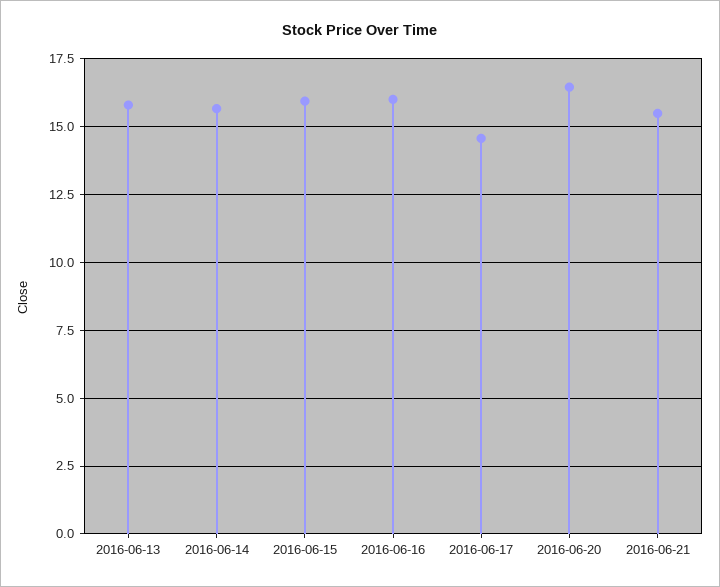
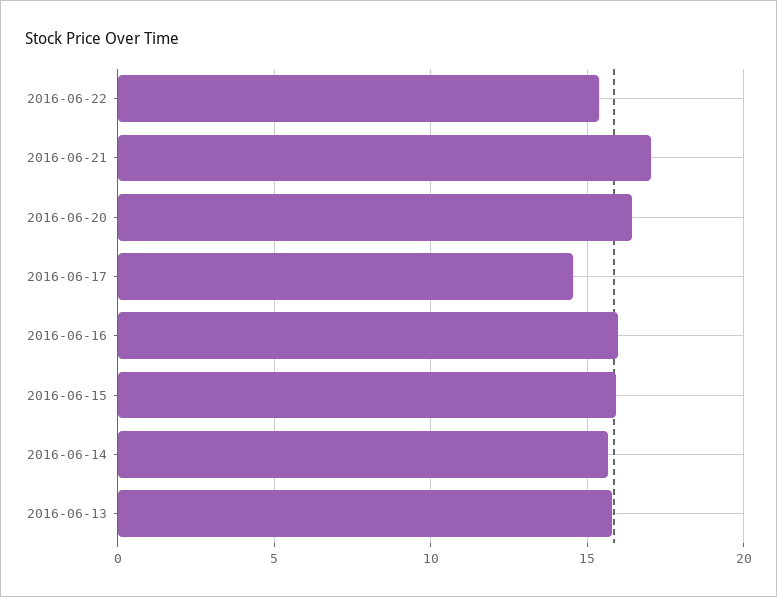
2016-06-21: 15.5 -> 17
2016-06-22: none -> 15.5

